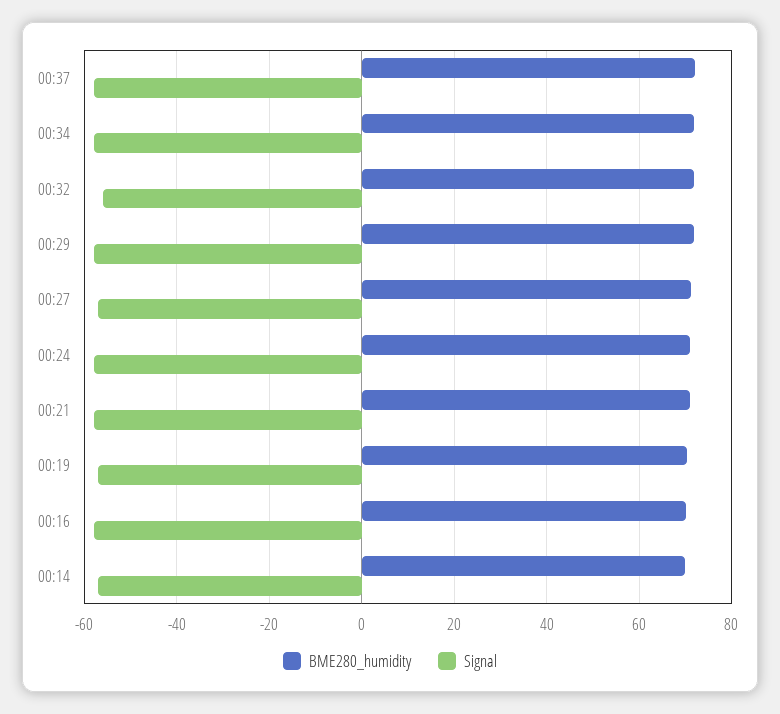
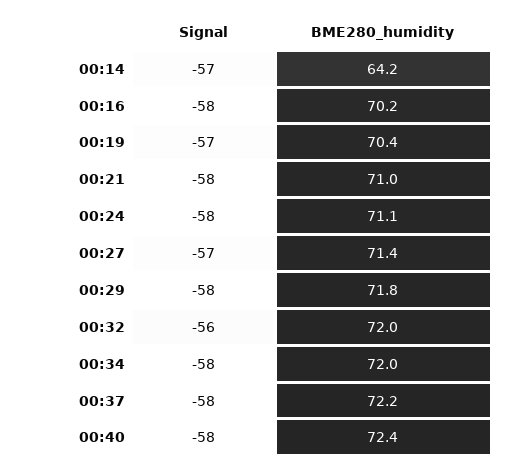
BME280_humidity, 00:14: 70 -> 64.2
Signal, 00:40: none -> -58
BME280_humidity, 00:40: none -> 72.4

